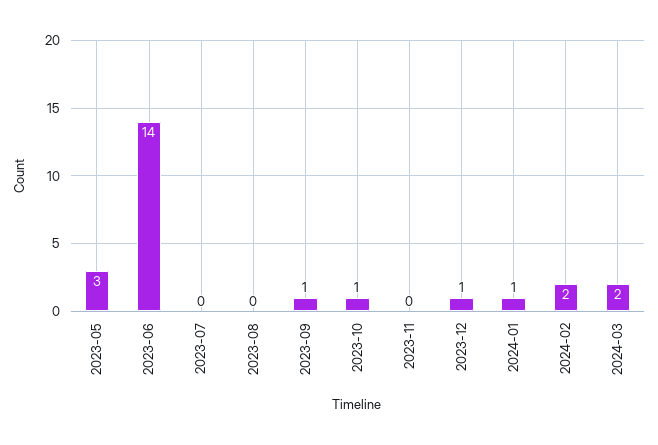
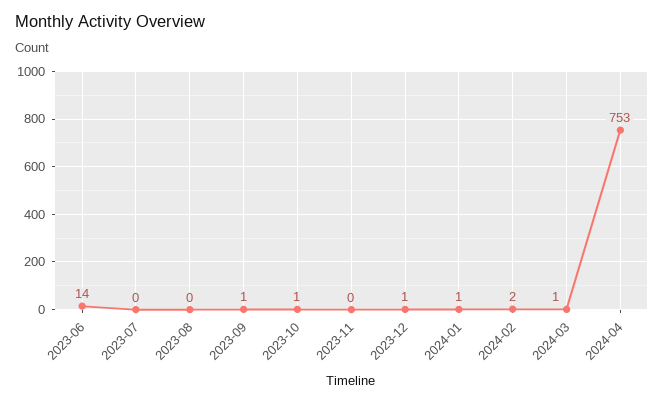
2023-05: 3 -> none
2024-03: 2 -> 1
2024-04: none -> 753

